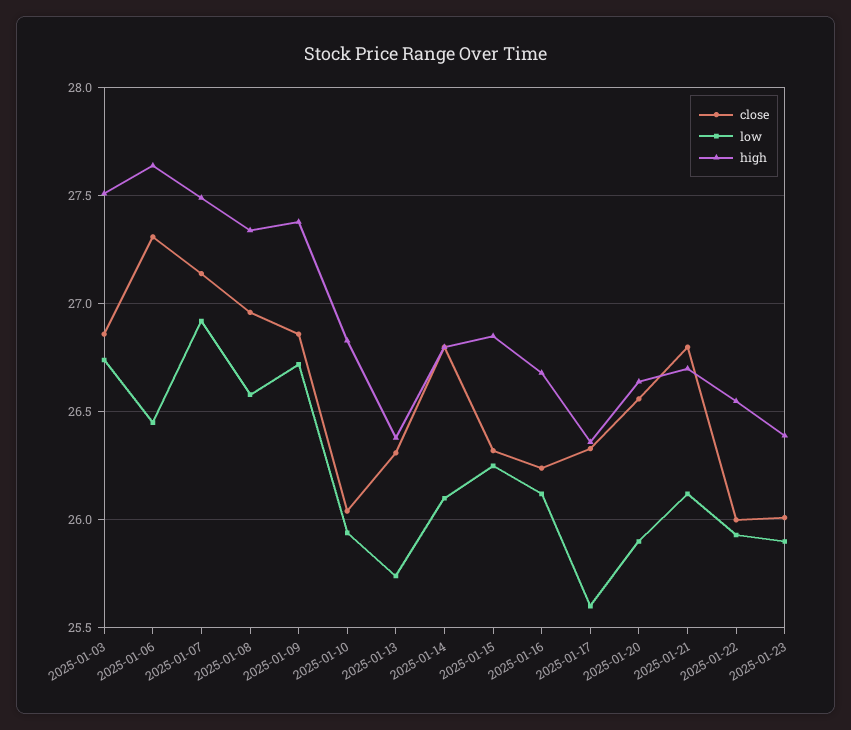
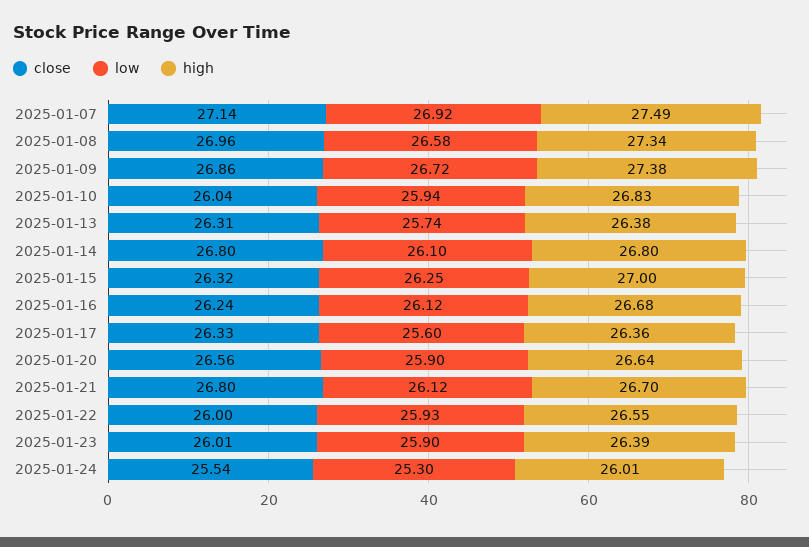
close, 2025-01-03: 26.85 -> none
low, 2025-01-03: 26.75 -> none
high, 2025-01-03: 27.5 -> none
close, 2025-01-06: 27.3 -> none
low, 2025-01-06: 26.45 -> none
high, 2025-01-06: 27.65 -> none
high, 2025-01-15: 26.85 -> 27
close, 2025-01-24: none -> 25.54
low, 2025-01-24: none -> 25.3
high, 2025-01-24: none -> 26.01

